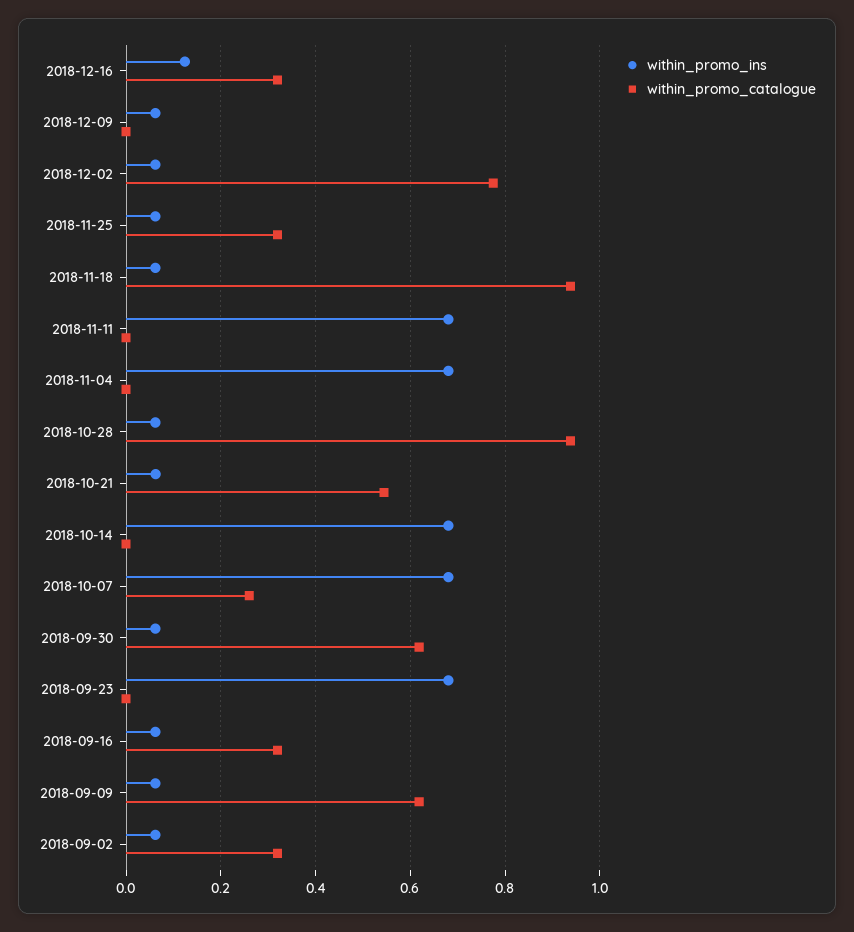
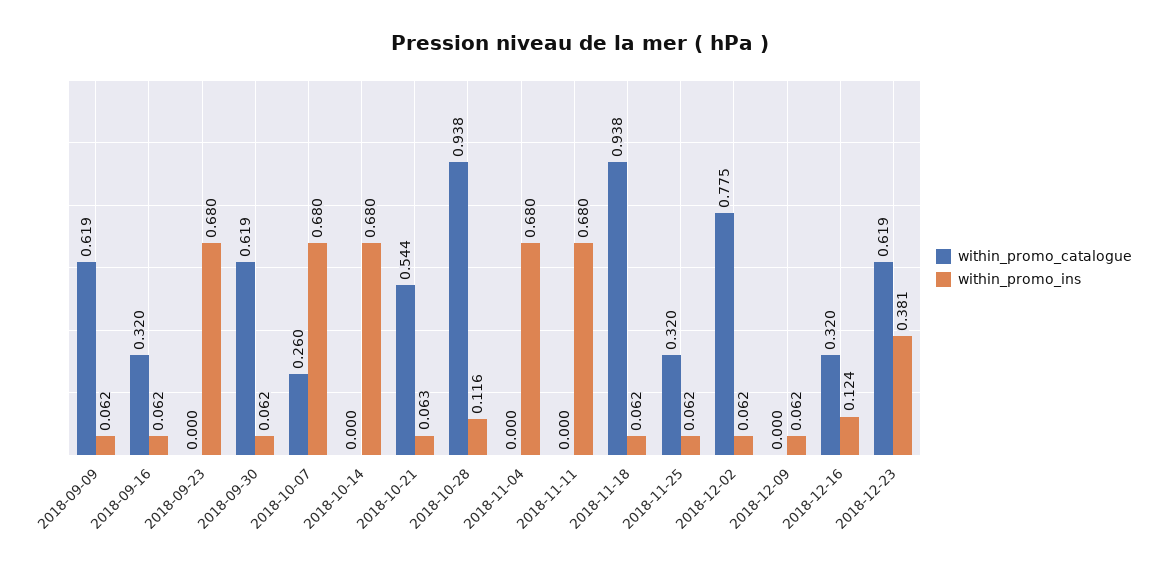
within_promo_ins, 2018-10-28: 0.06 -> 0.116
within_promo_ins, 2018-09-02: 0.06 -> none
within_promo_catalogue, 2018-09-02: 0.32 -> none
within_promo_catalogue, 2018-12-23: none -> 0.619
within_promo_ins, 2018-12-23: none -> 0.381

